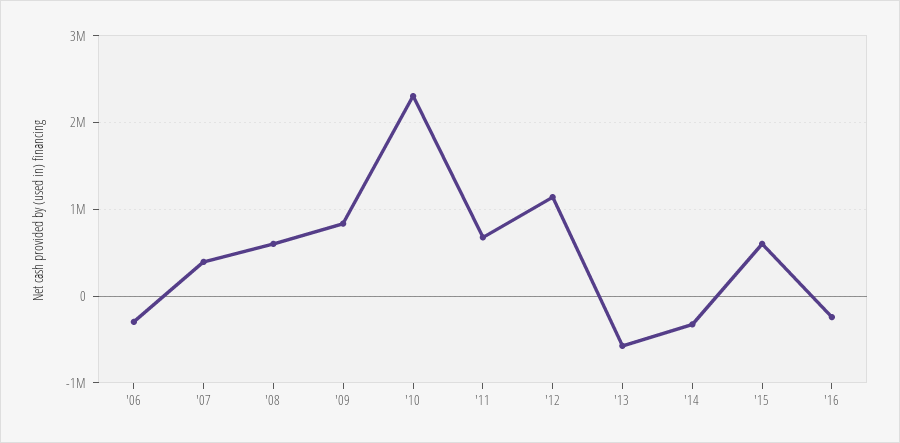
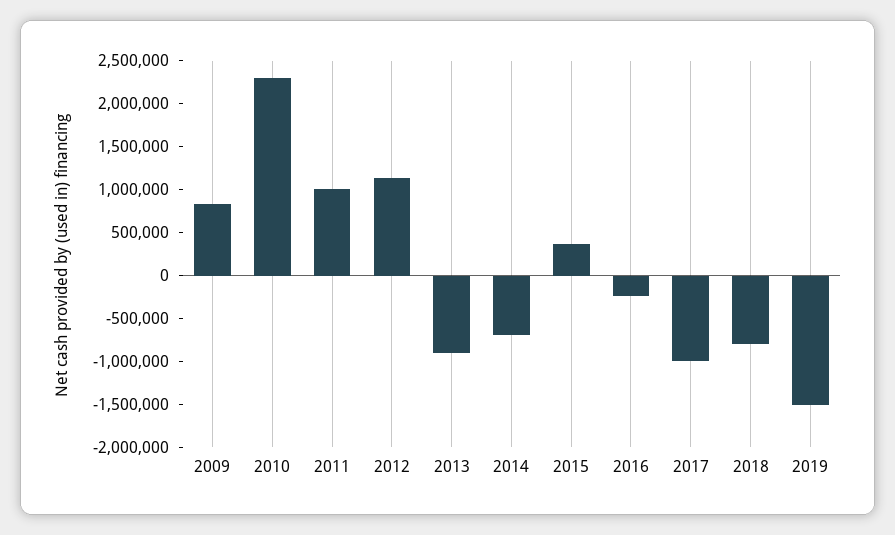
'06: -300000 -> none
'07: 400000 -> none
'08: 600000 -> none
'11: 700000 -> 1000000
'13: -600000 -> -900000
'14: -300000 -> -700000
'15: 600000 -> 400000
2017: none -> -1000000
2018: none -> -800000
2019: none -> -1500000

